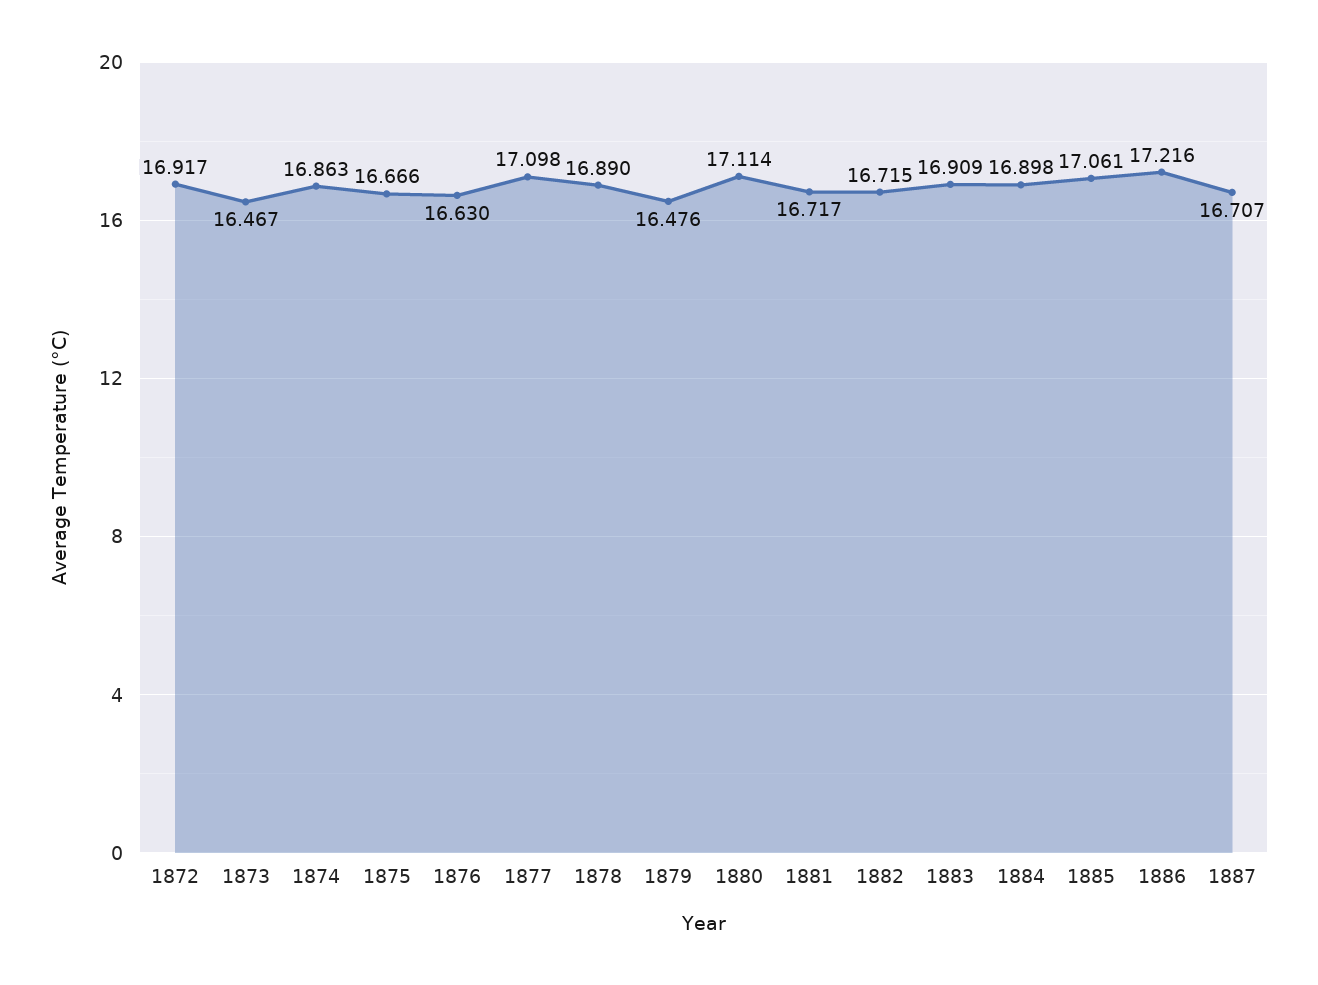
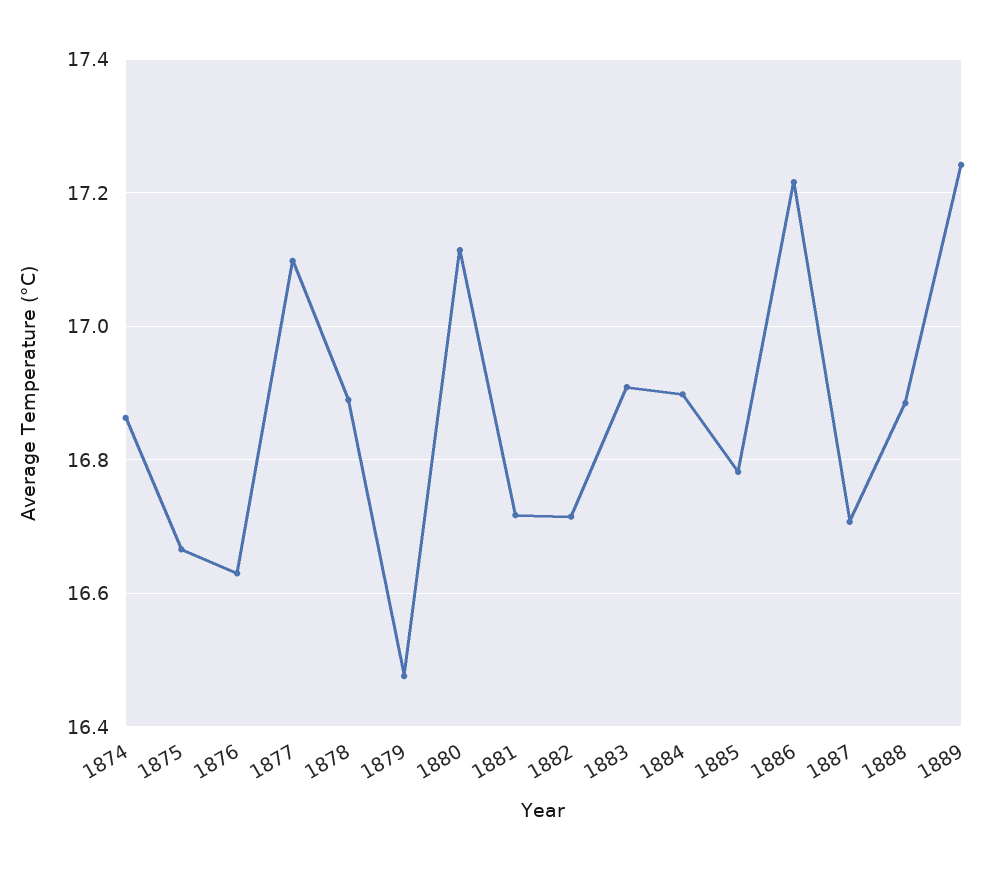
1872: 16.917 -> none
1873: 16.467 -> none
1885: 17.061 -> 16.78
1888: none -> 16.88
1889: none -> 17.24

